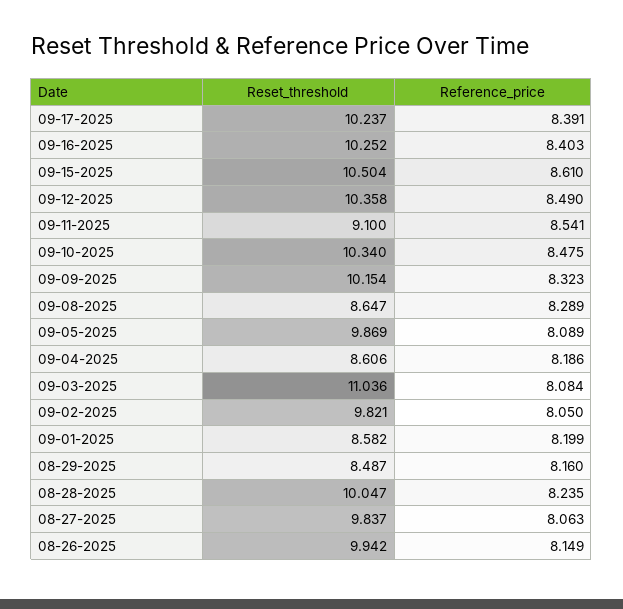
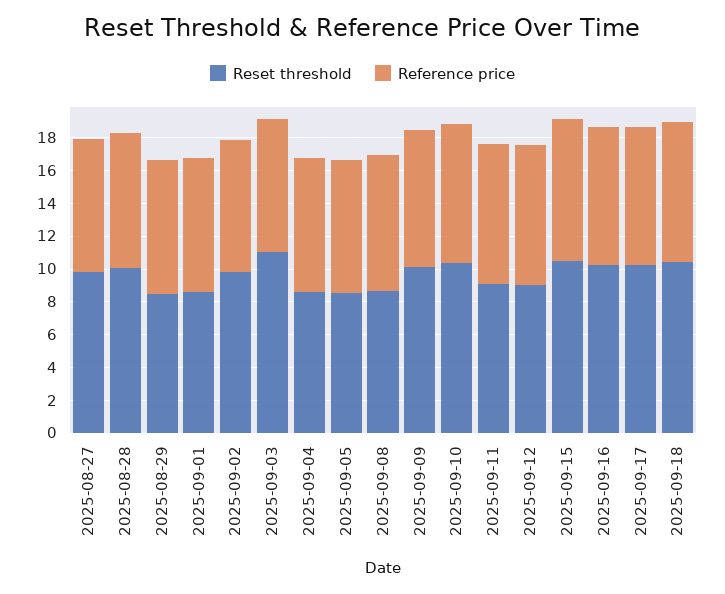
Reset_threshold, 09-12-2025: 10.358 -> 9
Reset_threshold, 09-05-2025: 9.869 -> 8.5
Reset_threshold, 08-26-2025: 9.942 -> none
Reference_price, 08-26-2025: 8.149 -> none
Reset_threshold, 2025-09-18: none -> 10.5
Reference_price, 2025-09-18: none -> 8.5

